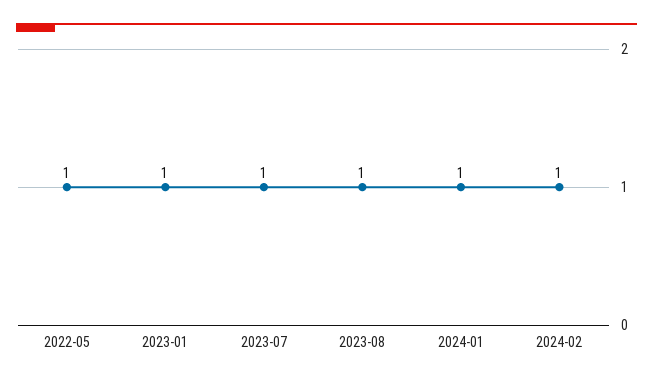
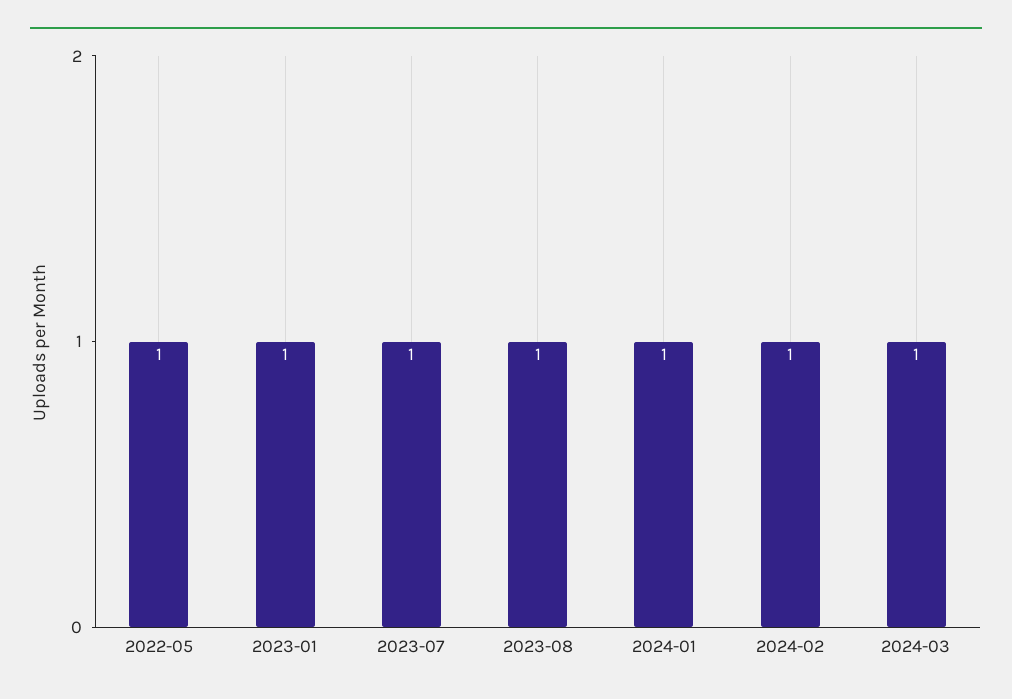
2024-03: none -> 1

